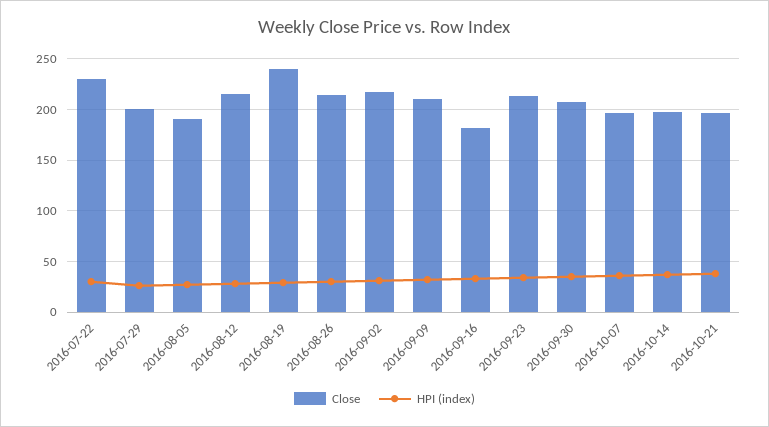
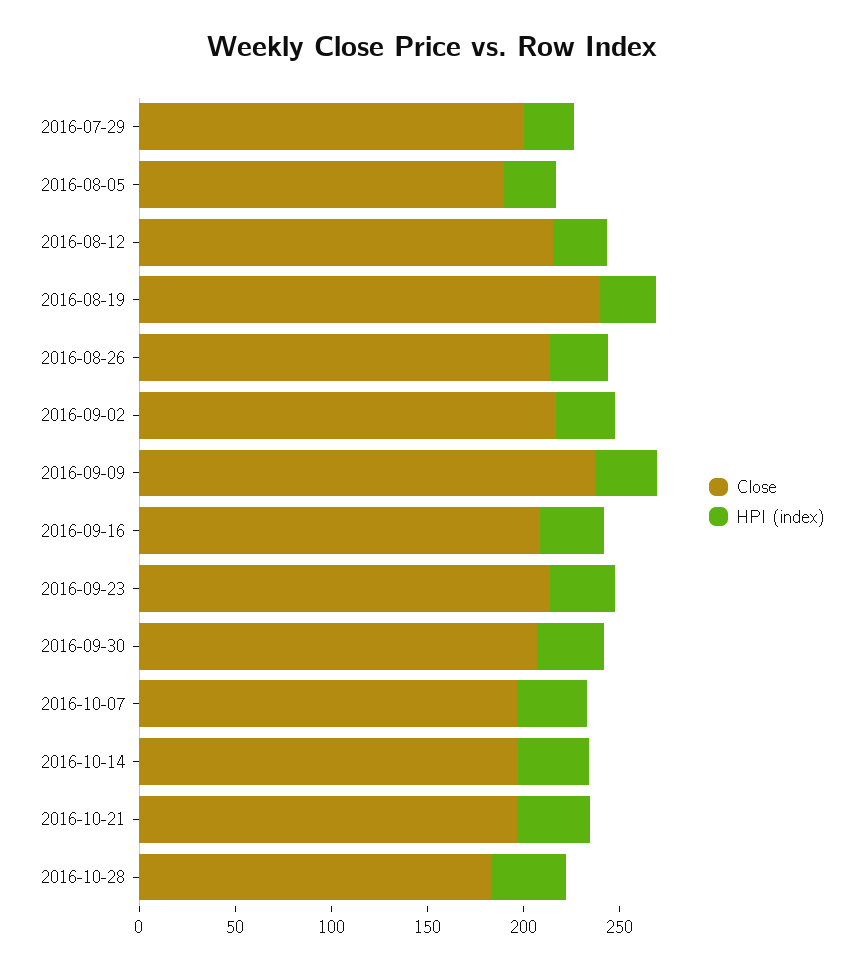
Close, 2016-07-22: 230 -> none
HPI (index), 2016-07-22: 30 -> none
Close, 2016-09-09: 210 -> 240
Close, 2016-09-16: 180 -> 210
Close, 2016-10-28: none -> 180
HPI (index), 2016-10-28: none -> 40

